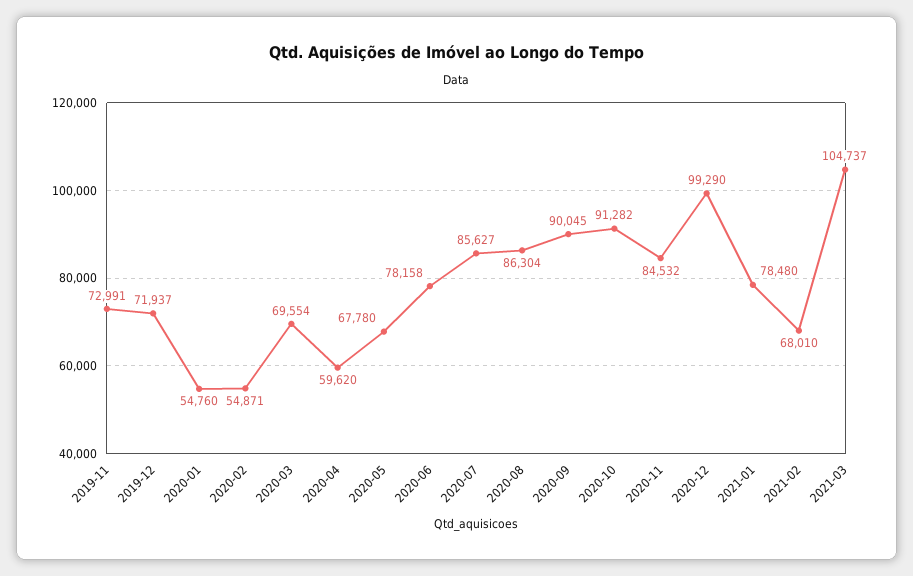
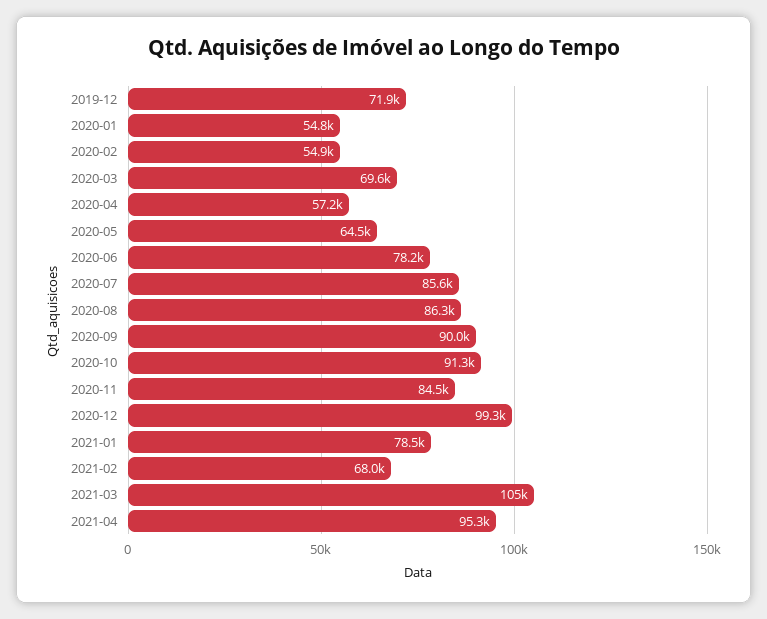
2019-11: 72991 -> none
2020-04: 59620 -> 57200
2020-05: 67780 -> 64500
2021-04: none -> 95300

